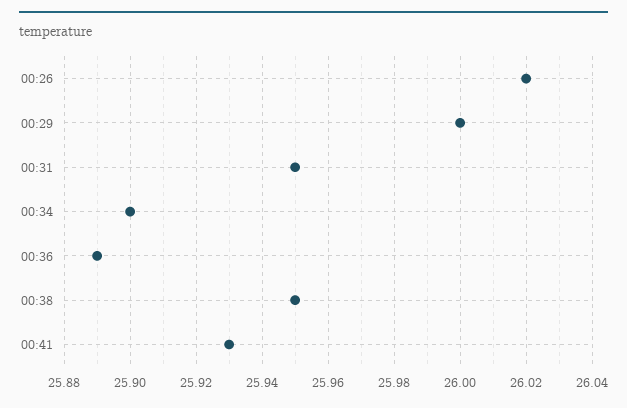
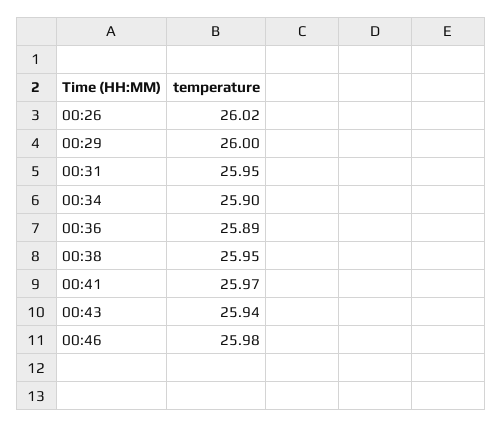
00:41: 25.93 -> 25.97
00:43: none -> 25.94
00:46: none -> 25.98

